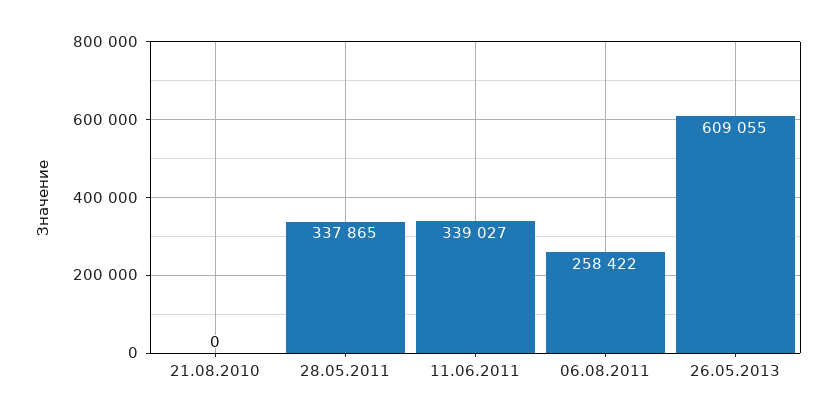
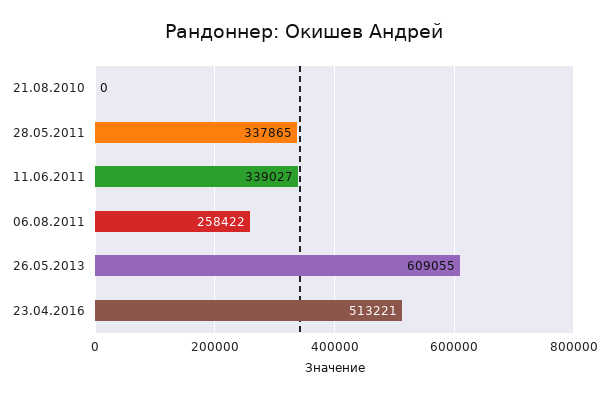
23.04.2016: none -> 513221

